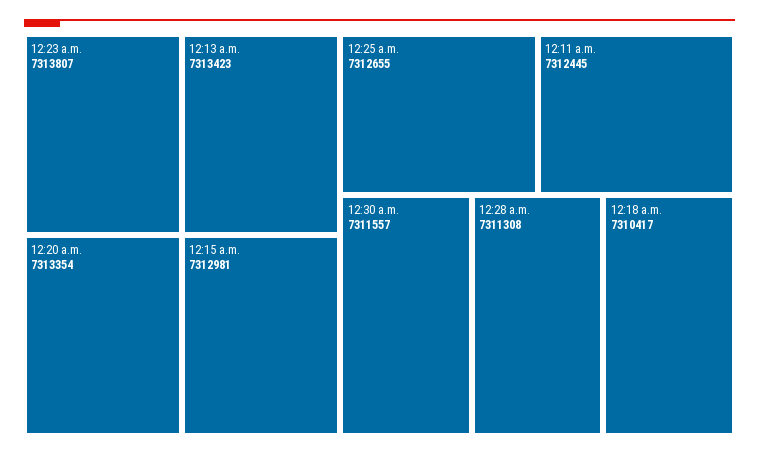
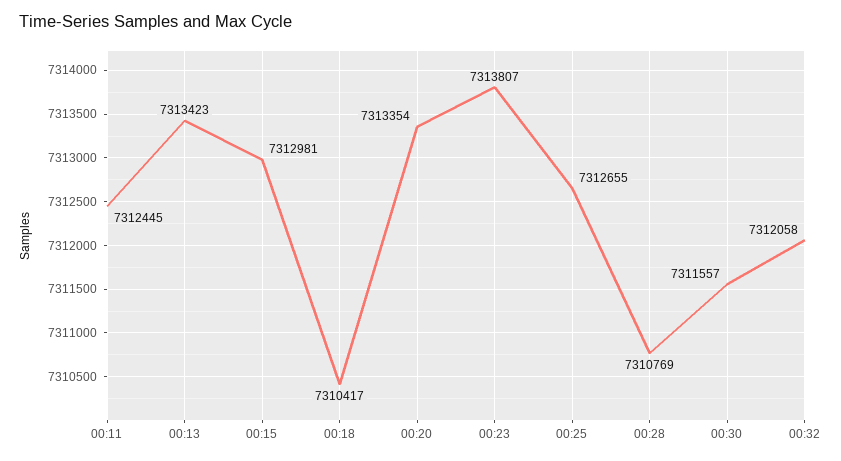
12:28 a.m.: 7311308 -> 7310769
00:32: none -> 7312058

